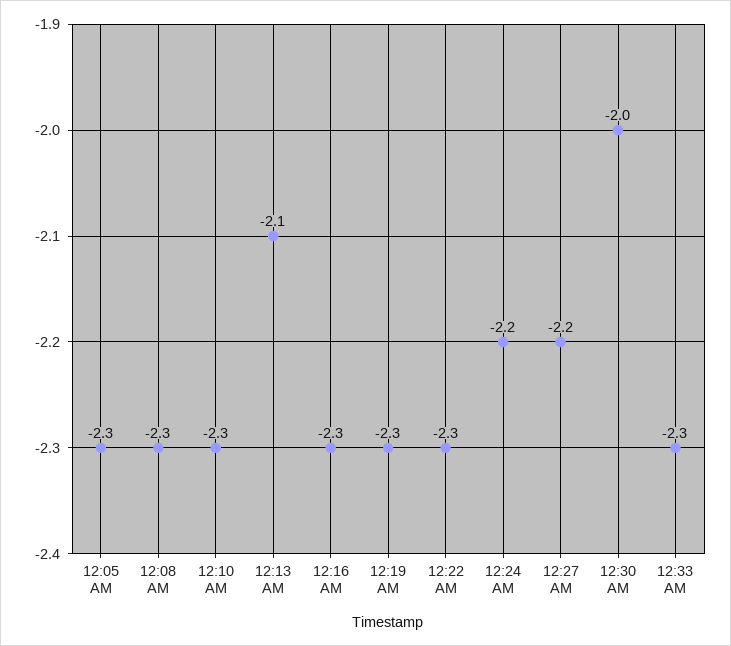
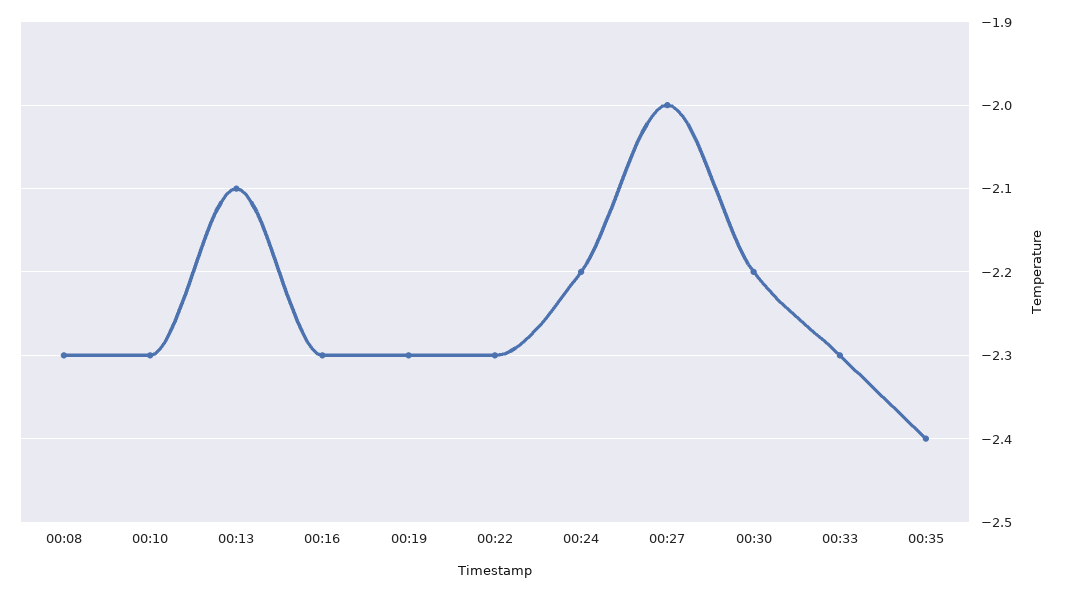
12:05 AM: -2.3 -> none
12:27 AM: -2.2 -> -2
12:30 AM: -2 -> -2.2
00:35: none -> -2.4

